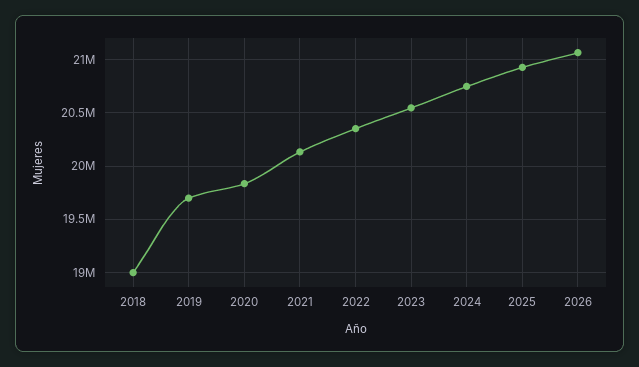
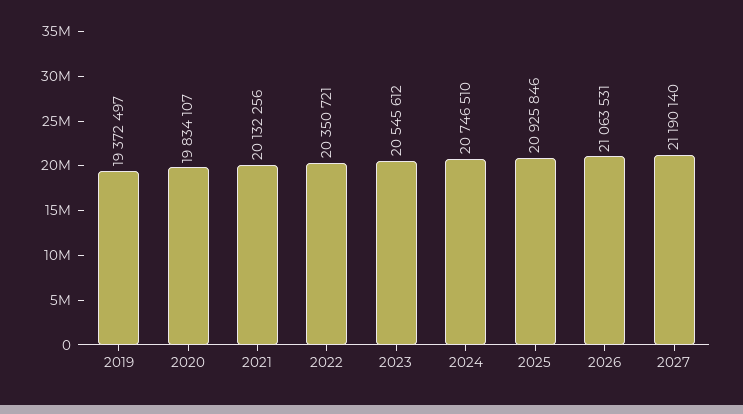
2018: 19000000 -> none
2019: 19700000 -> 19372497
2027: none -> 21190140

